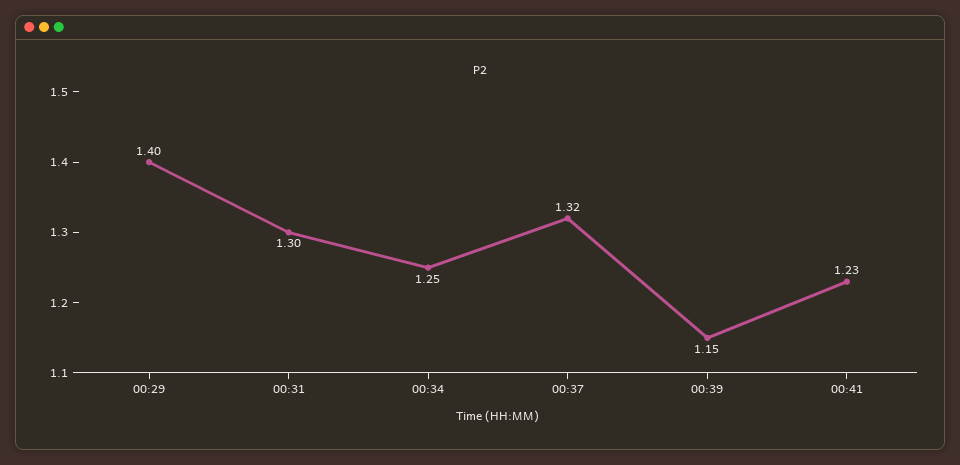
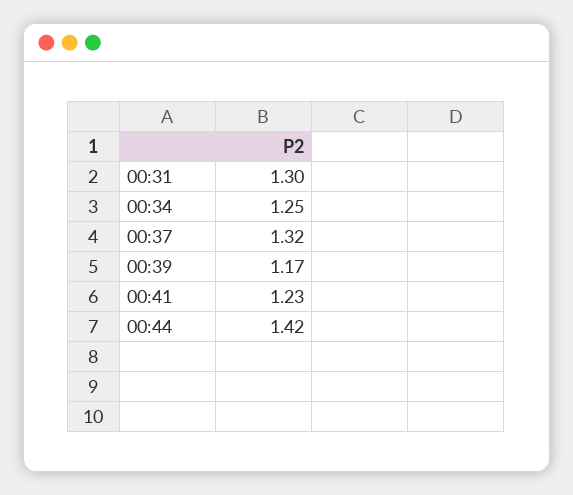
00:29: 1.4 -> none
00:39: 1.15 -> 1.17
00:44: none -> 1.42

